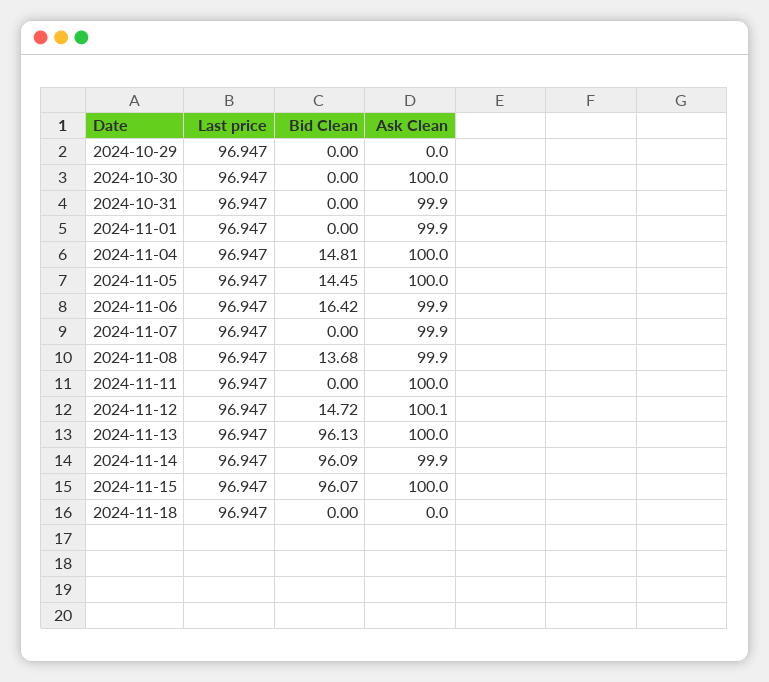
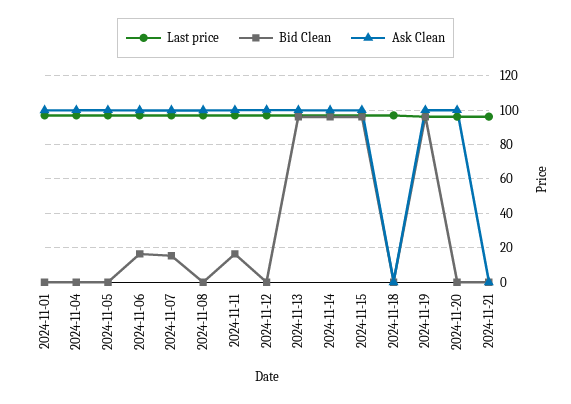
Last price, 2024-10-29: 96.947 -> none
Bid Clean, 2024-10-29: 0 -> none
Ask Clean, 2024-10-29: 0 -> none
Last price, 2024-10-30: 96.947 -> none
Bid Clean, 2024-10-30: 0 -> none
Ask Clean, 2024-10-30: 100 -> none
Last price, 2024-10-31: 96.947 -> none
Bid Clean, 2024-10-31: 0 -> none
Ask Clean, 2024-10-31: 99.9 -> none
Bid Clean, 2024-11-04: 14.81 -> 0
Bid Clean, 2024-11-05: 14.45 -> 0
Bid Clean, 2024-11-07: 0 -> 15
Bid Clean, 2024-11-08: 13.68 -> 0
Bid Clean, 2024-11-11: 0 -> 15
Bid Clean, 2024-11-12: 14.72 -> 0
Last price, 2024-11-19: none -> 95
Bid Clean, 2024-11-19: none -> 95
Ask Clean, 2024-11-19: none -> 100
Last price, 2024-11-20: none -> 95
Bid Clean, 2024-11-20: none -> 0
Ask Clean, 2024-11-20: none -> 100
Last price, 2024-11-21: none -> 95
Bid Clean, 2024-11-21: none -> 0
Ask Clean, 2024-11-21: none -> 0

